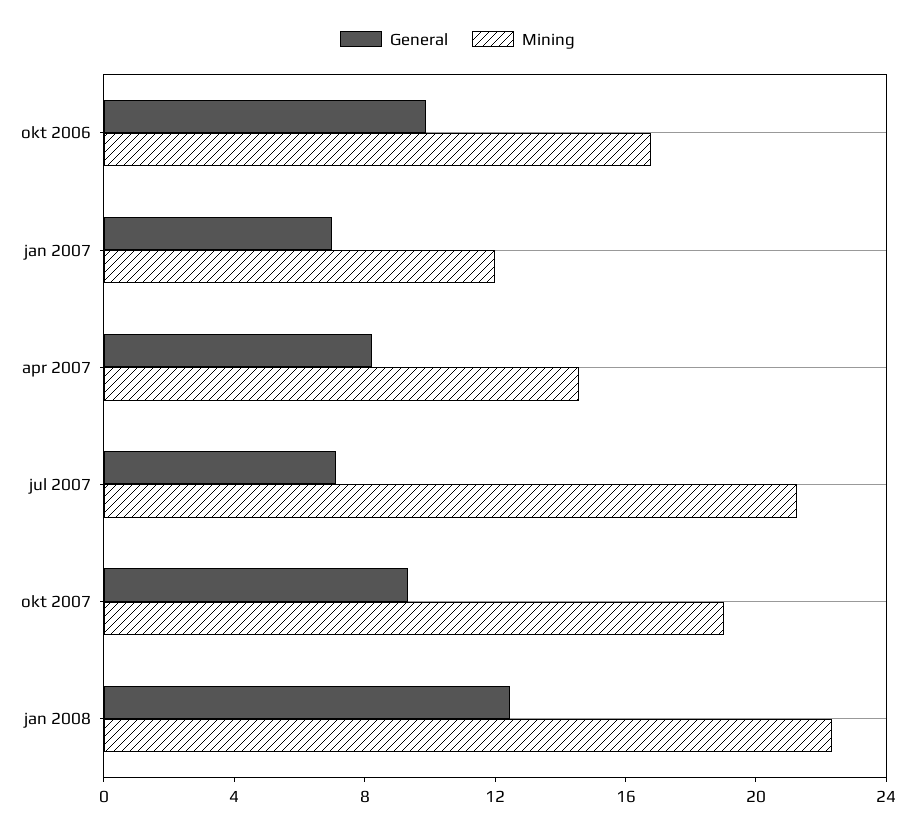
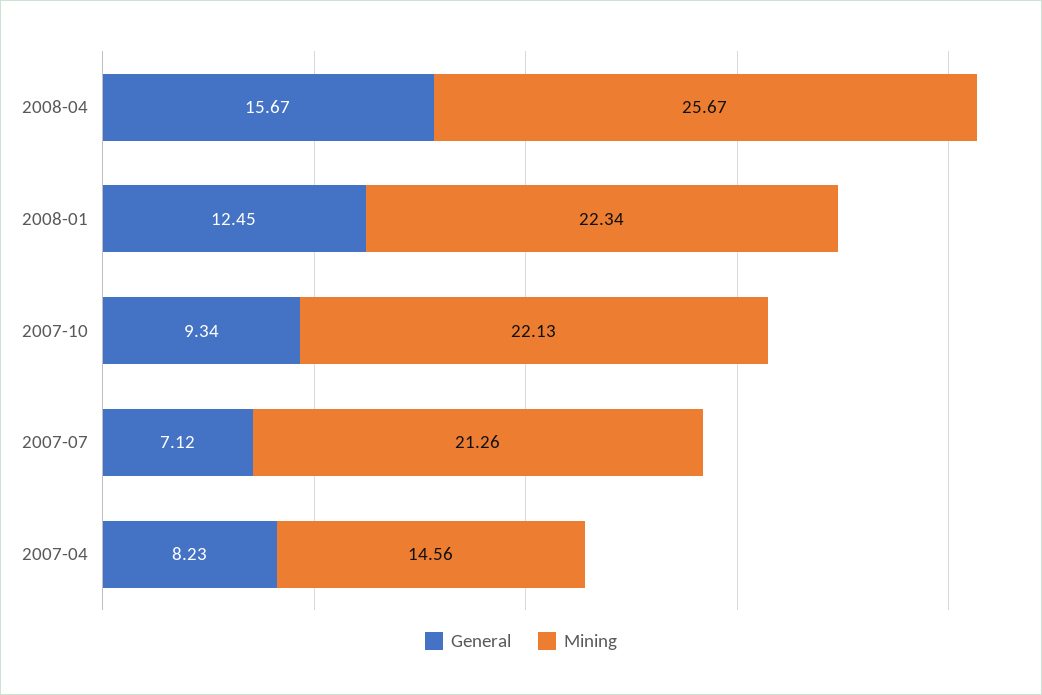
General, okt 2006: 10 -> none
Mining, okt 2006: 17 -> none
General, jan 2007: 7 -> none
Mining, jan 2007: 12 -> none
Mining, okt 2007: 19 -> 22.13
General, 2008-04: none -> 15.67
Mining, 2008-04: none -> 25.67

